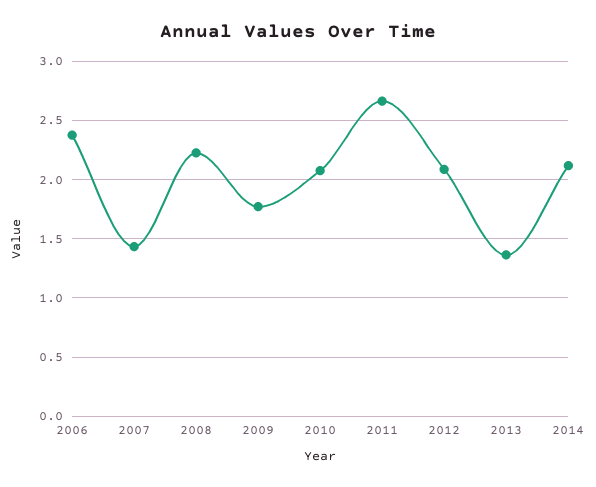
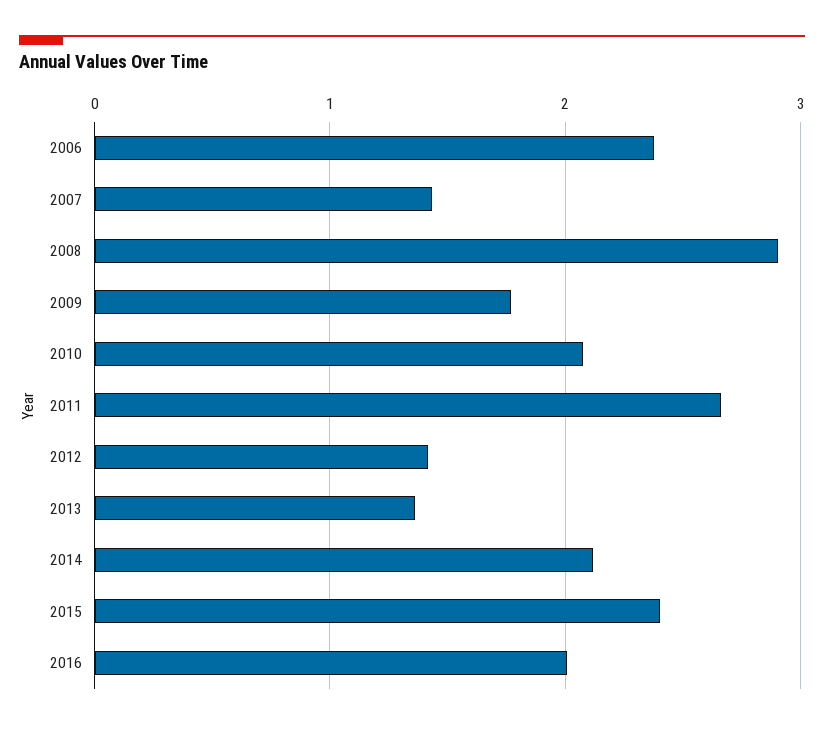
2008: 2.2 -> 2.9
2012: 2.1 -> 1.4
2015: none -> 2.4
2016: none -> 2

